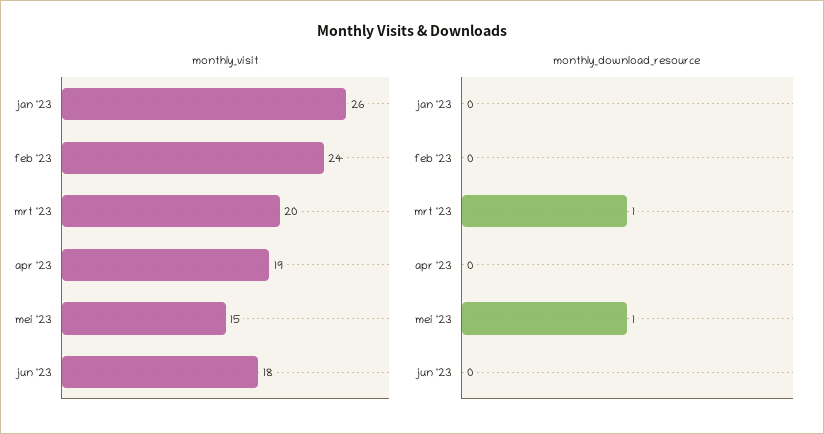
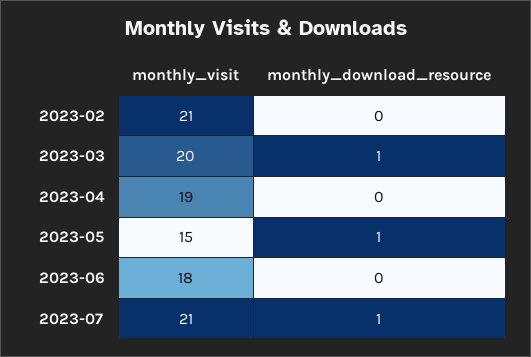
monthly_visit, jan '23: 26 -> none
monthly_visit, feb '23: 24 -> 21
monthly_download_resource, jan '23: 0 -> none
monthly_visit, 2023-07: none -> 21
monthly_download_resource, 2023-07: none -> 1

